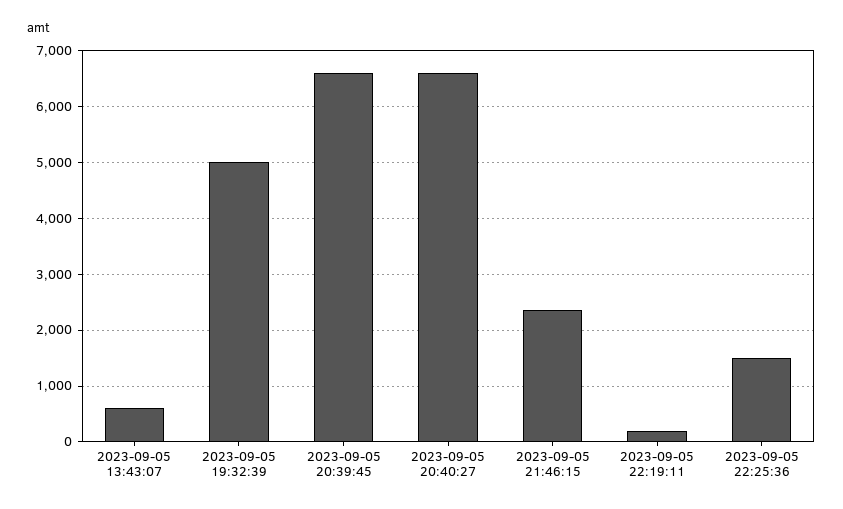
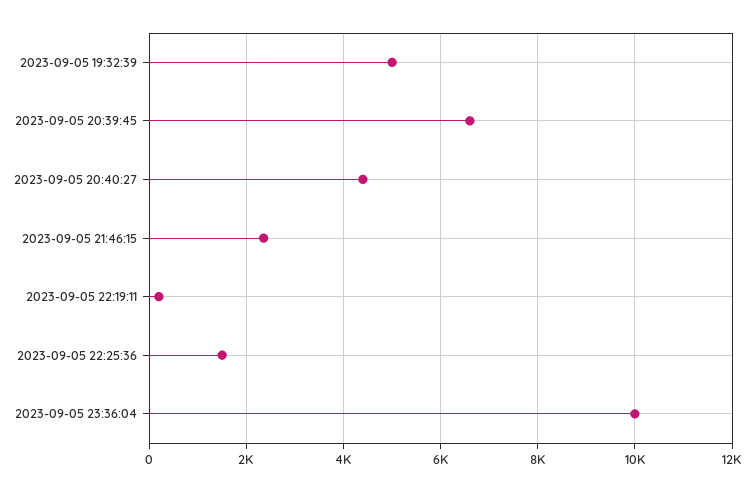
2023-09-05 13:43:07: 600 -> none
2023-09-05 20:40:27: 6600 -> 4400
2023-09-05 23:36:04: none -> 10000

